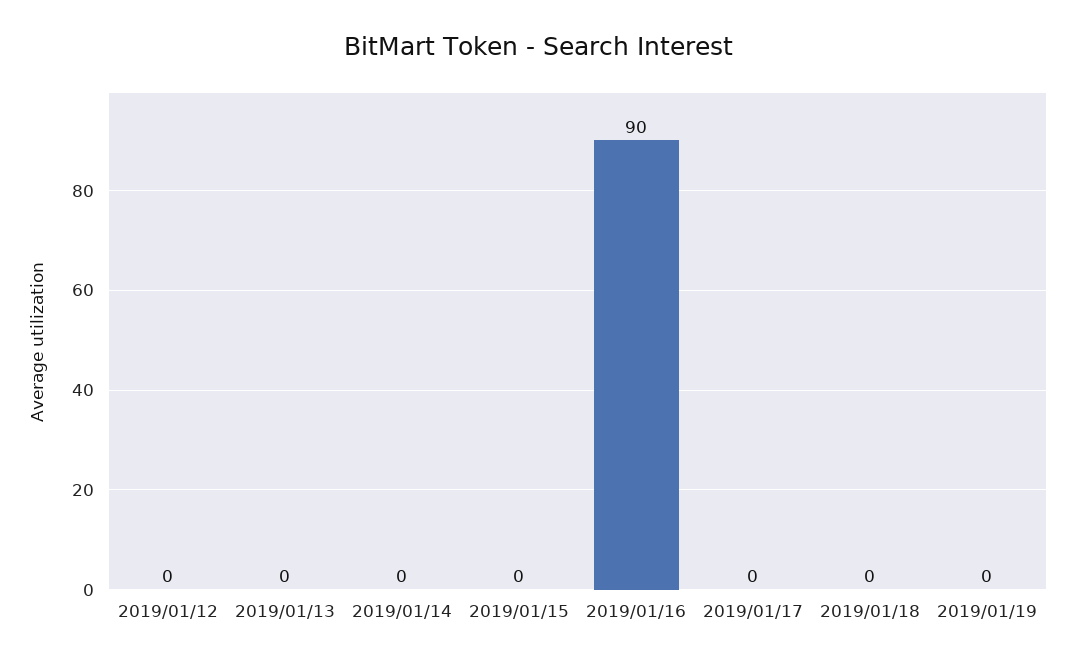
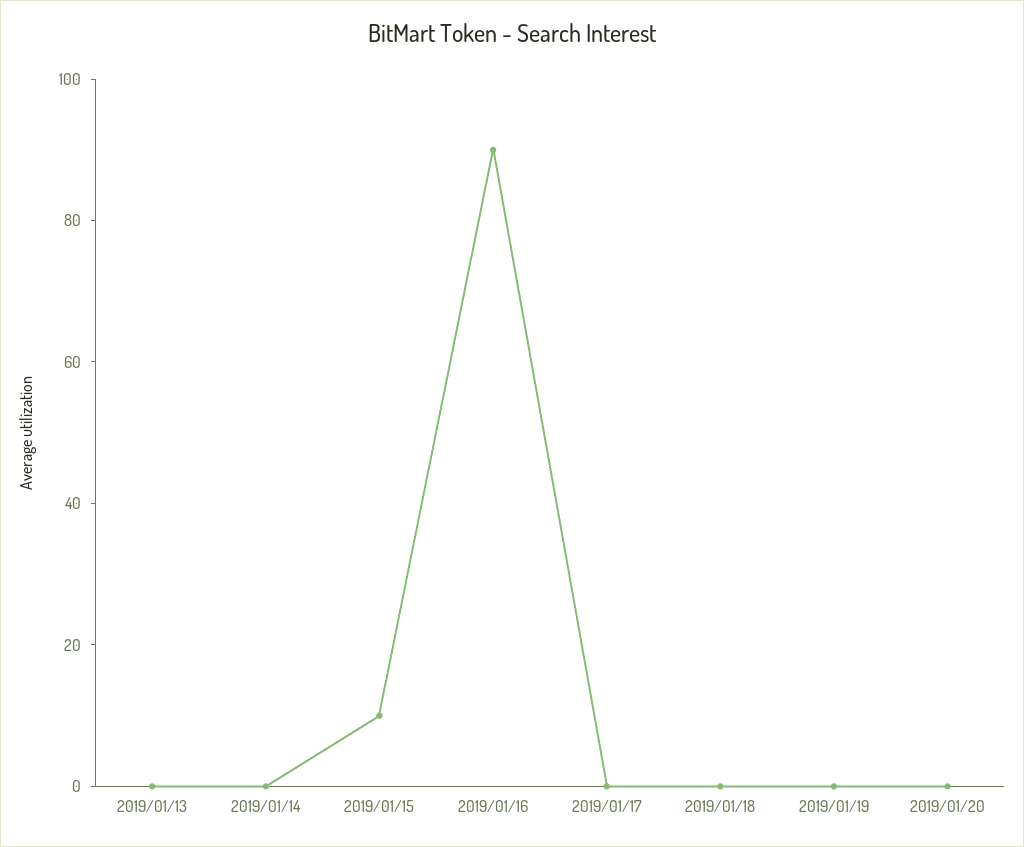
2019/01/12: 0 -> none
2019/01/15: 0 -> 10
2019/01/20: none -> 0

